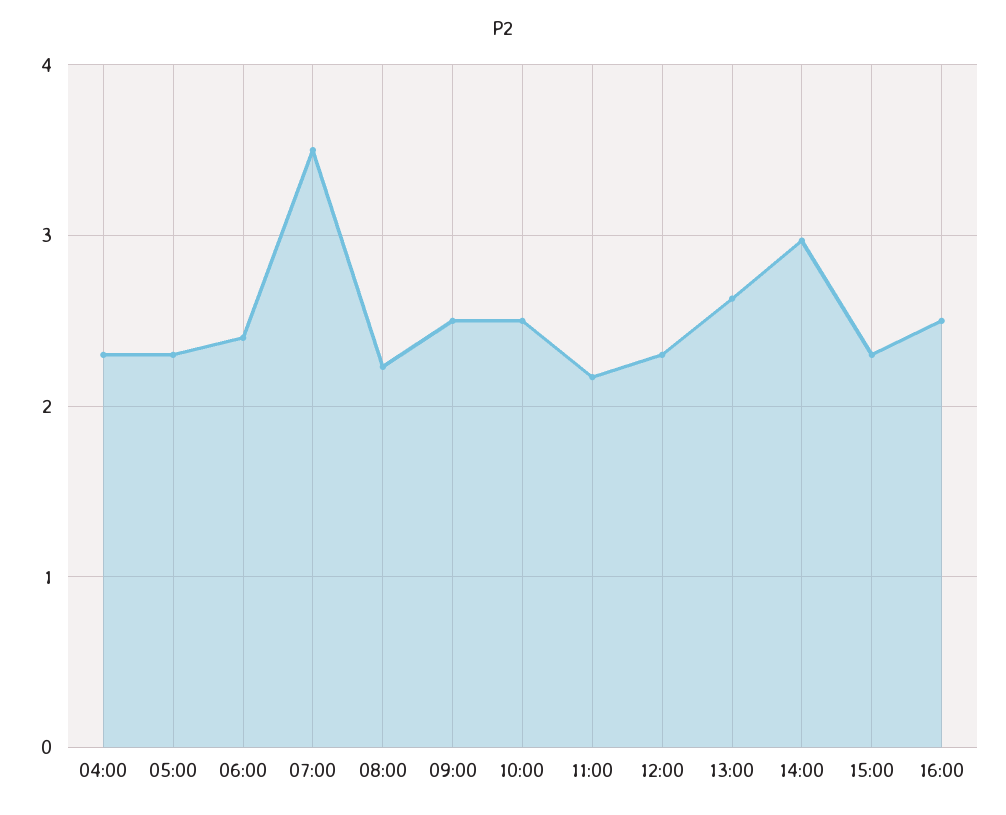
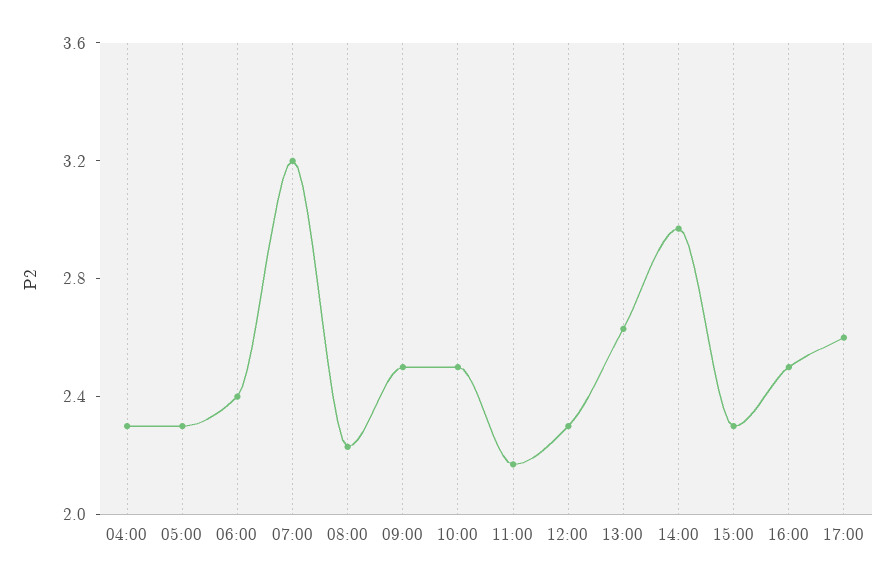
07:00: 3.5 -> 3.2
17:00: none -> 2.6

